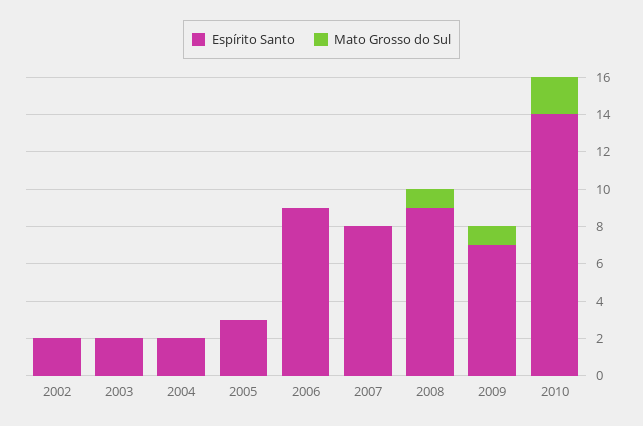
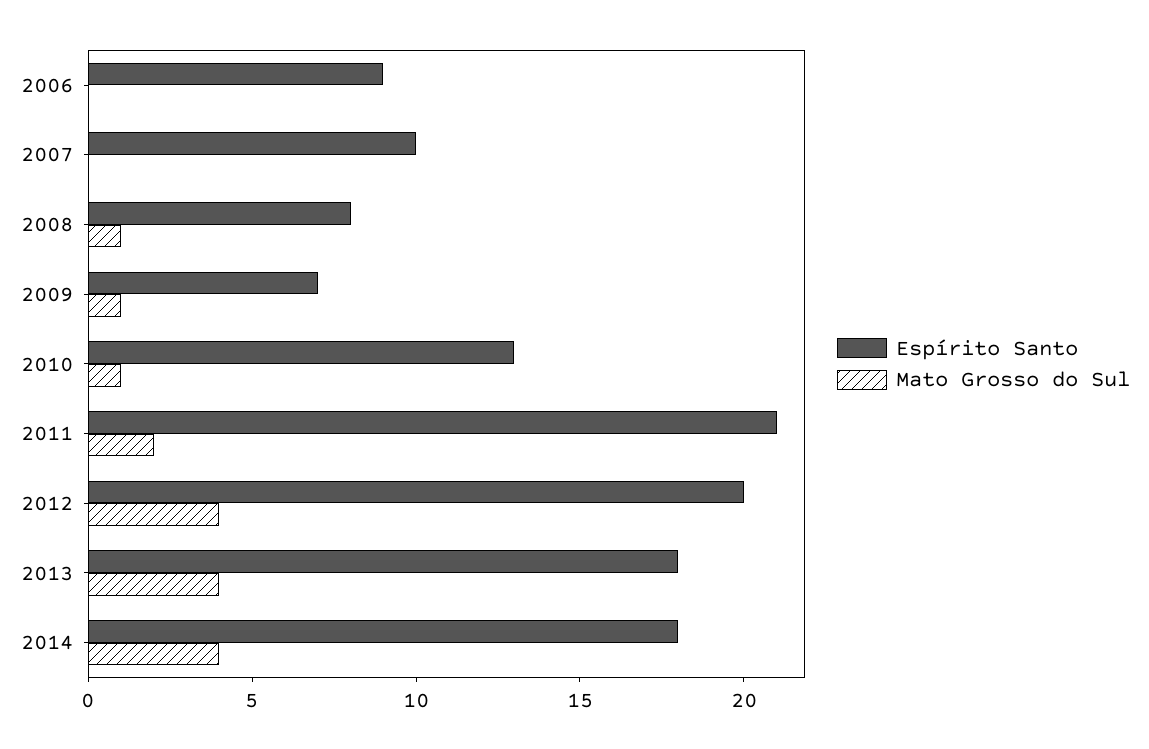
Espírito Santo, 2002: 2 -> none
Mato Grosso do Sul, 2002: 0 -> none
Espírito Santo, 2003: 2 -> none
Mato Grosso do Sul, 2003: 0 -> none
Espírito Santo, 2004: 2 -> none
Mato Grosso do Sul, 2004: 0 -> none
Espírito Santo, 2005: 3 -> none
Mato Grosso do Sul, 2005: 0 -> none
Espírito Santo, 2007: 8 -> 10
Espírito Santo, 2008: 9 -> 8
Espírito Santo, 2010: 14 -> 13
Mato Grosso do Sul, 2010: 2 -> 1
Espírito Santo, 2011: none -> 21
Mato Grosso do Sul, 2011: none -> 2
Espírito Santo, 2012: none -> 20
Mato Grosso do Sul, 2012: none -> 4
Espírito Santo, 2013: none -> 18
Mato Grosso do Sul, 2013: none -> 4
Espírito Santo, 2014: none -> 18
Mato Grosso do Sul, 2014: none -> 4

